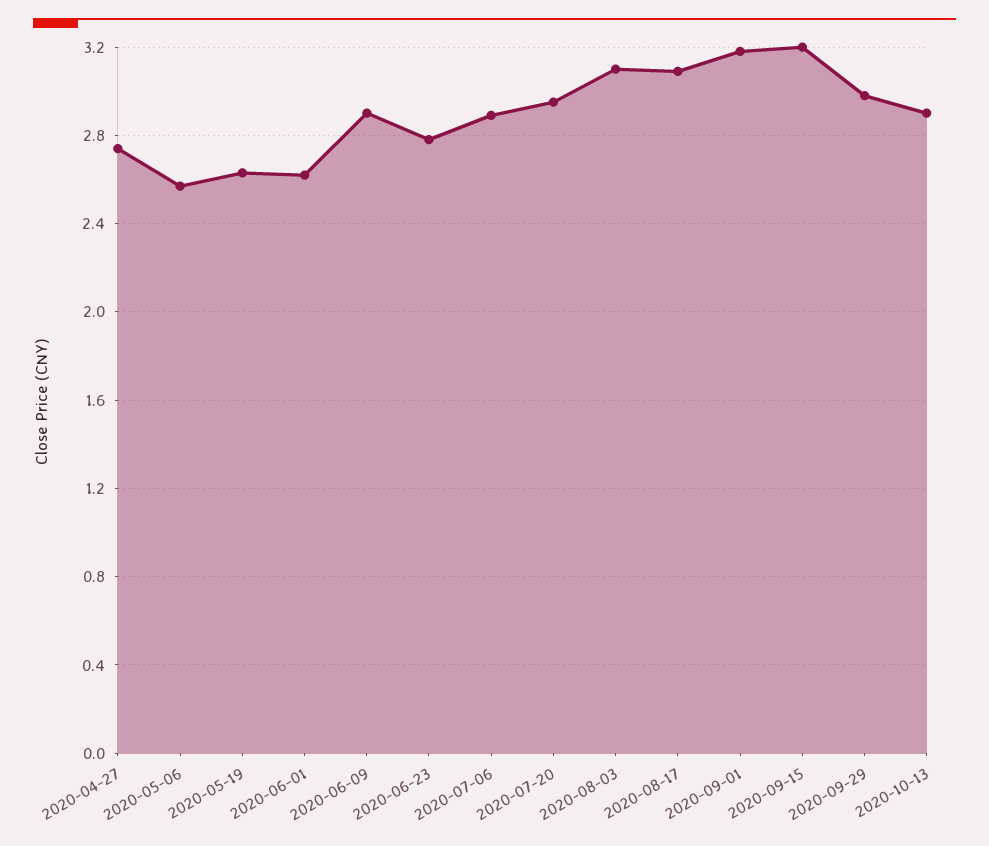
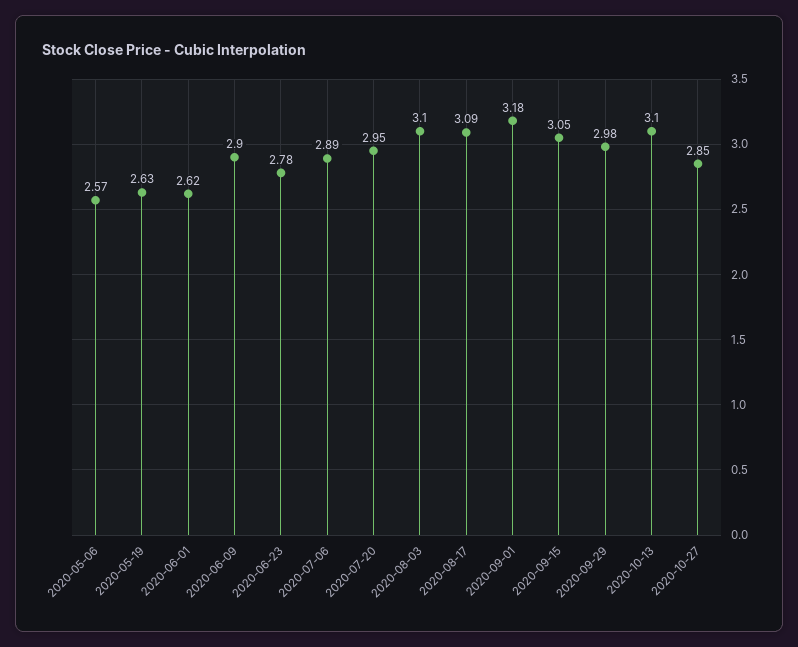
2020-04-27: 2.75 -> none
2020-09-15: 3.2 -> 3.05
2020-10-13: 2.9 -> 3.1
2020-10-27: none -> 2.85

